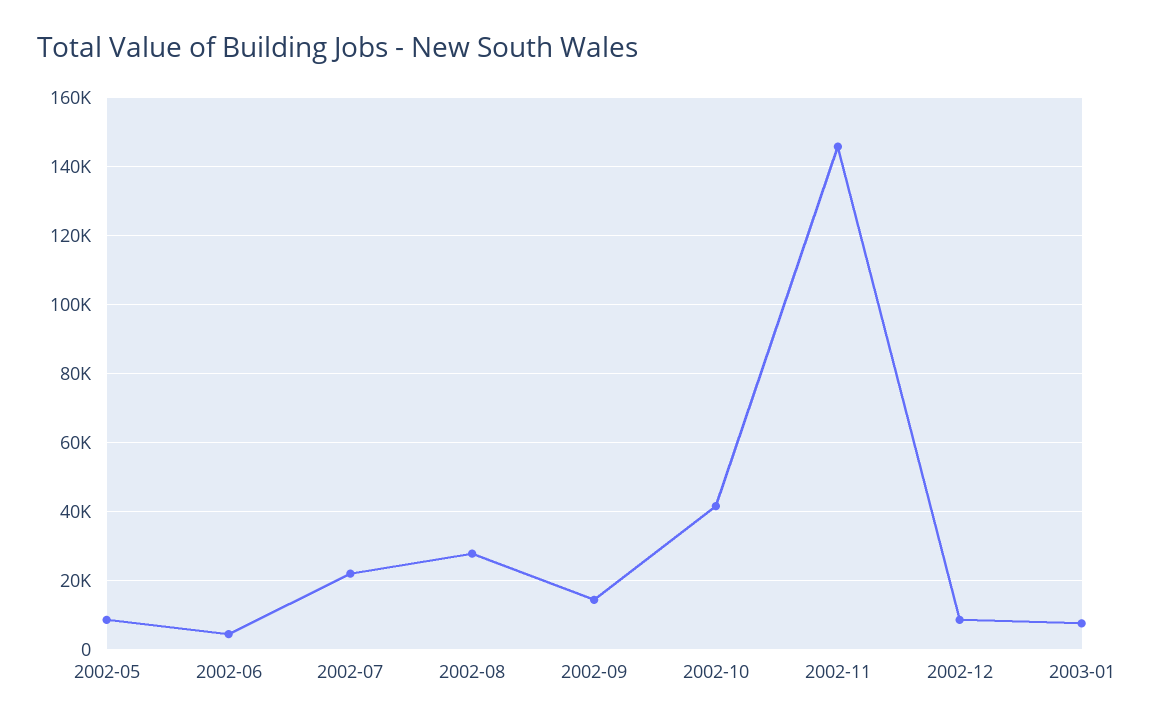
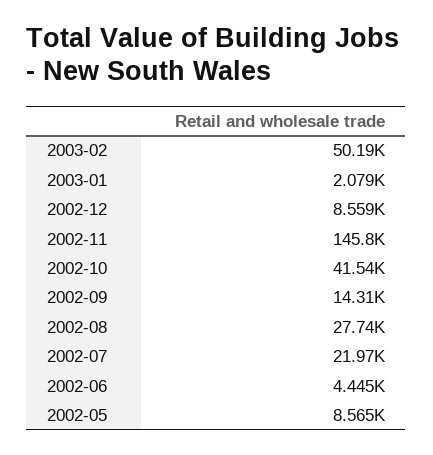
2003-01: 8000 -> 2079
2003-02: none -> 50190

